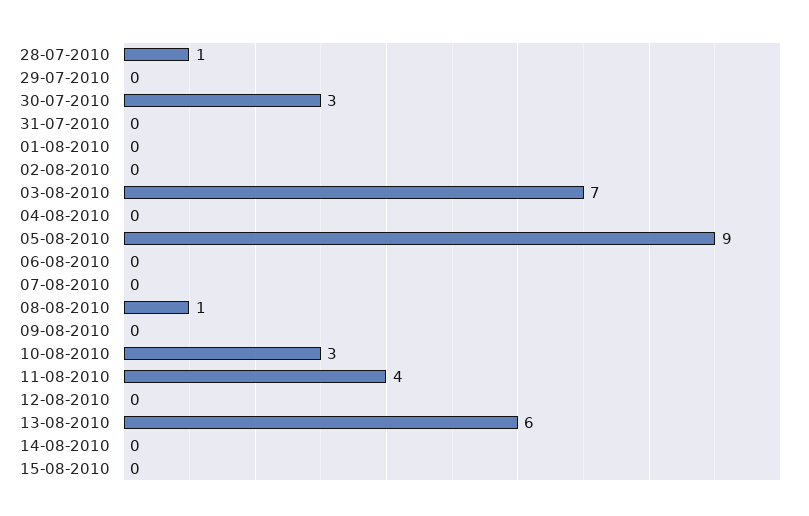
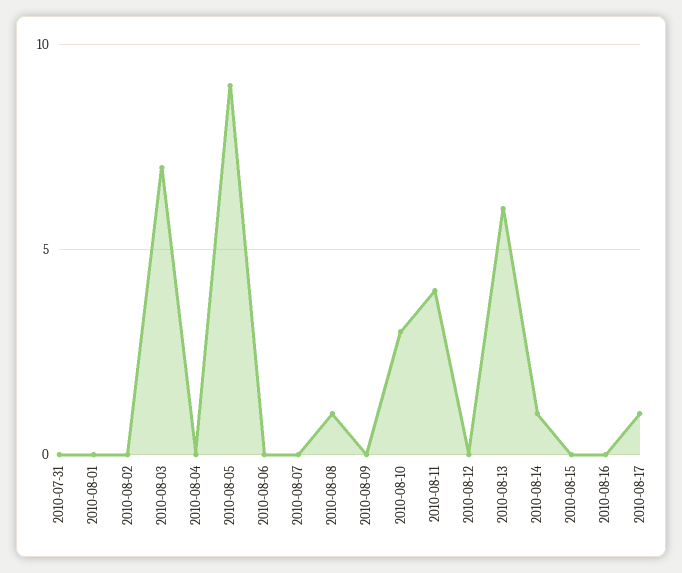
28-07-2010: 1 -> none
29-07-2010: 0 -> none
30-07-2010: 3 -> none
14-08-2010: 0 -> 1
2010-08-16: none -> 0
2010-08-17: none -> 1

